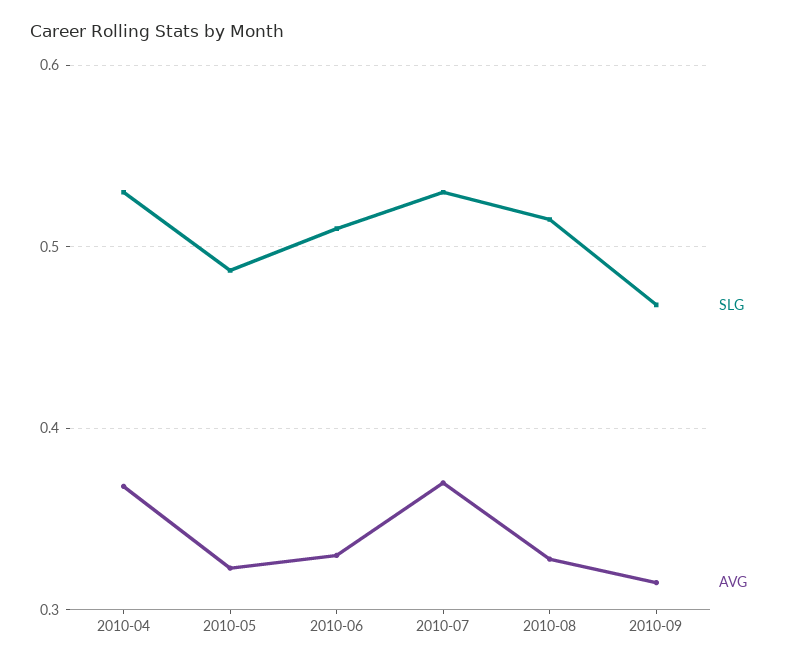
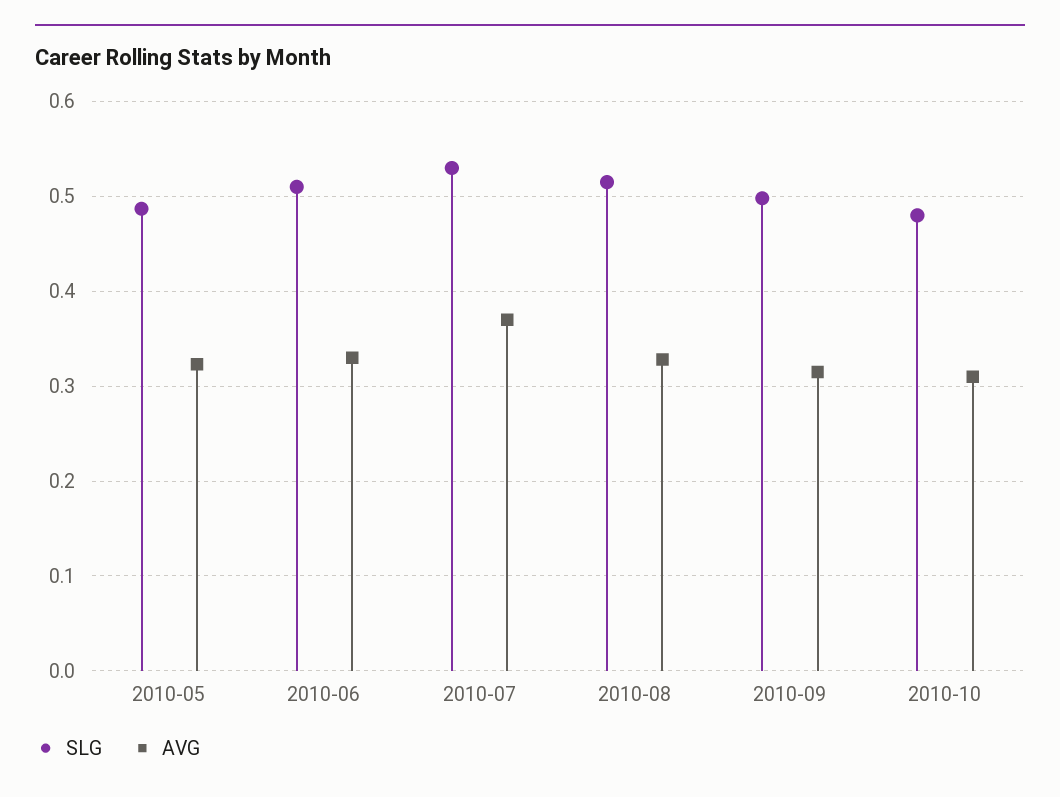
SLG, 2010-04: 0.53 -> none
AVG, 2010-04: 0.37 -> none
SLG, 2010-09: 0.47 -> 0.5
SLG, 2010-10: none -> 0.48
AVG, 2010-10: none -> 0.31

